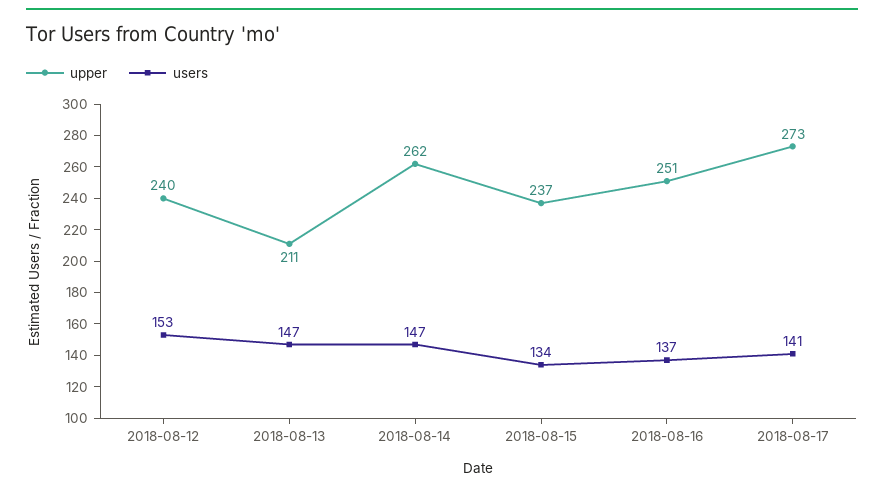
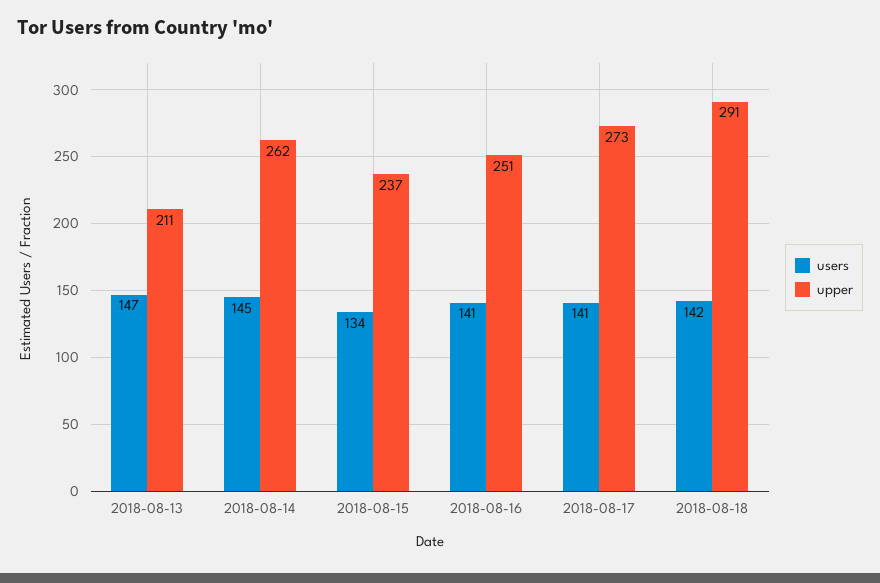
upper, 2018-08-12: 240 -> none
users, 2018-08-12: 153 -> none
users, 2018-08-14: 147 -> 145
users, 2018-08-16: 137 -> 141
users, 2018-08-18: none -> 142
upper, 2018-08-18: none -> 291

